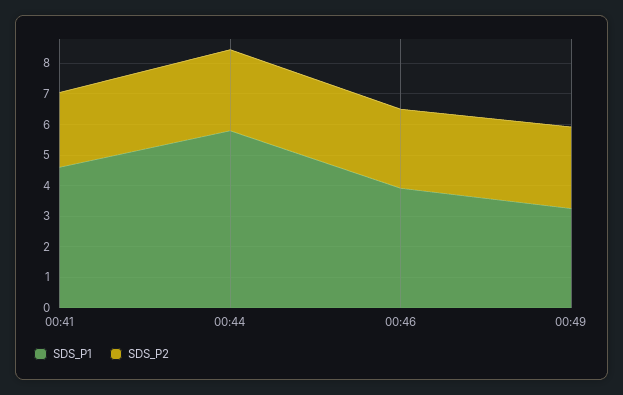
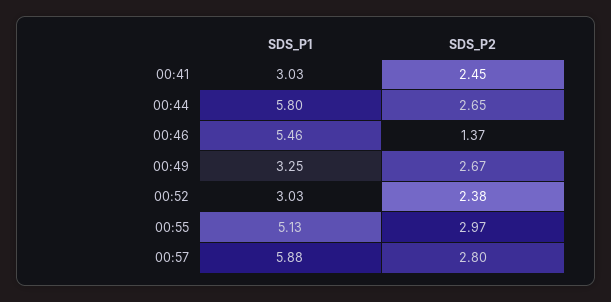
SDS_P1, 00:41: 4.5 -> 3.03
SDS_P1, 00:46: 4 -> 5.46
SDS_P2, 00:46: 2.5 -> 1.37
SDS_P1, 00:52: none -> 3.03
SDS_P2, 00:52: none -> 2.38
SDS_P1, 00:55: none -> 5.13
SDS_P2, 00:55: none -> 2.97
SDS_P1, 00:57: none -> 5.88
SDS_P2, 00:57: none -> 2.8

